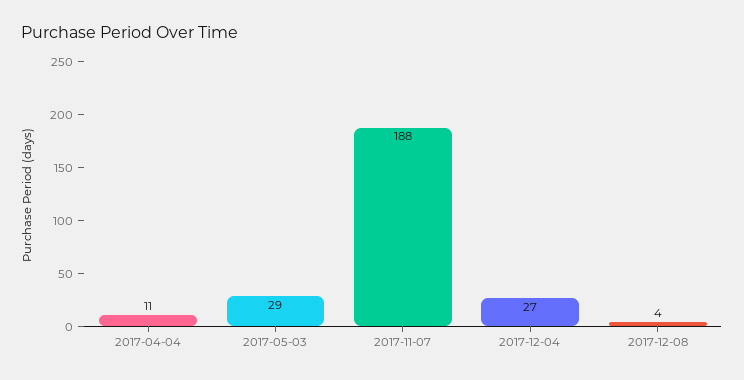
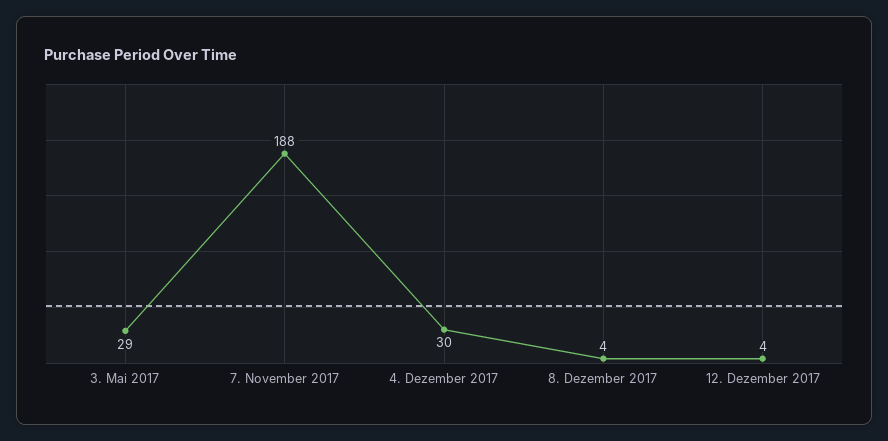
2017-04-04: 11 -> none
2017-12-04: 27 -> 30
12. Dezember 2017: none -> 4

